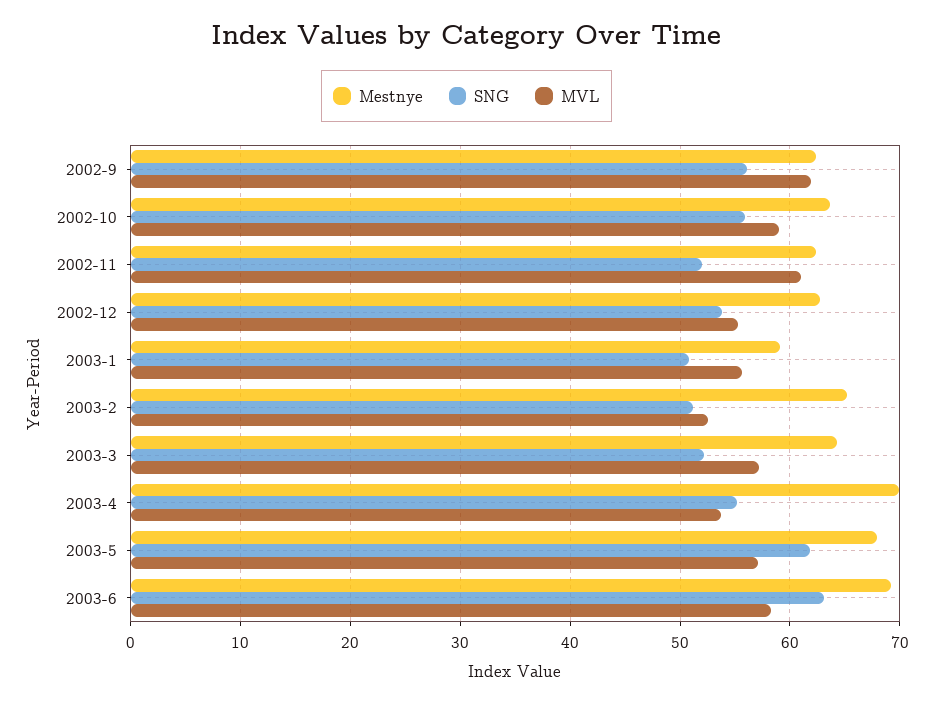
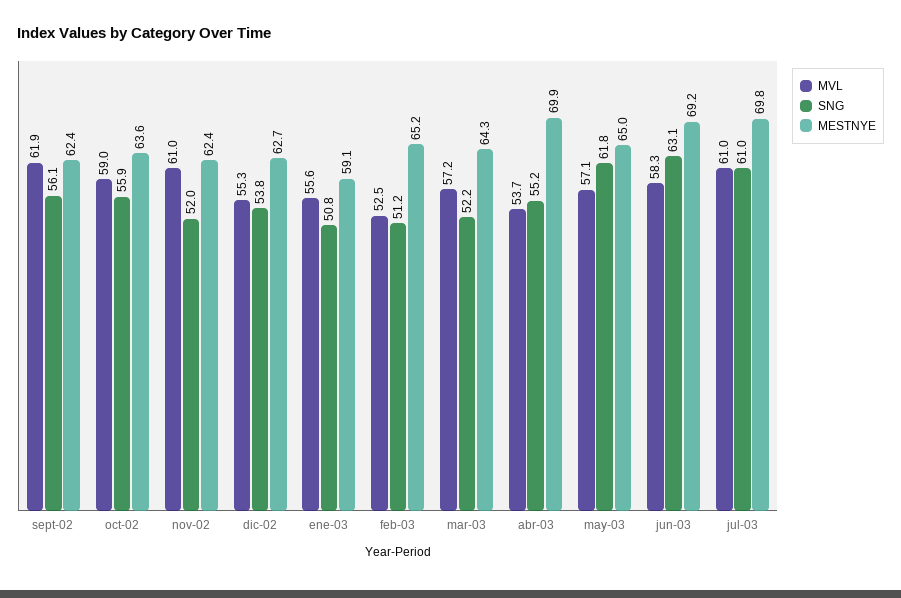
Mestnye, 2003-5: 68 -> 65
MVL, jul-03: none -> 61
SNG, jul-03: none -> 61
Mestnye, jul-03: none -> 69.8

